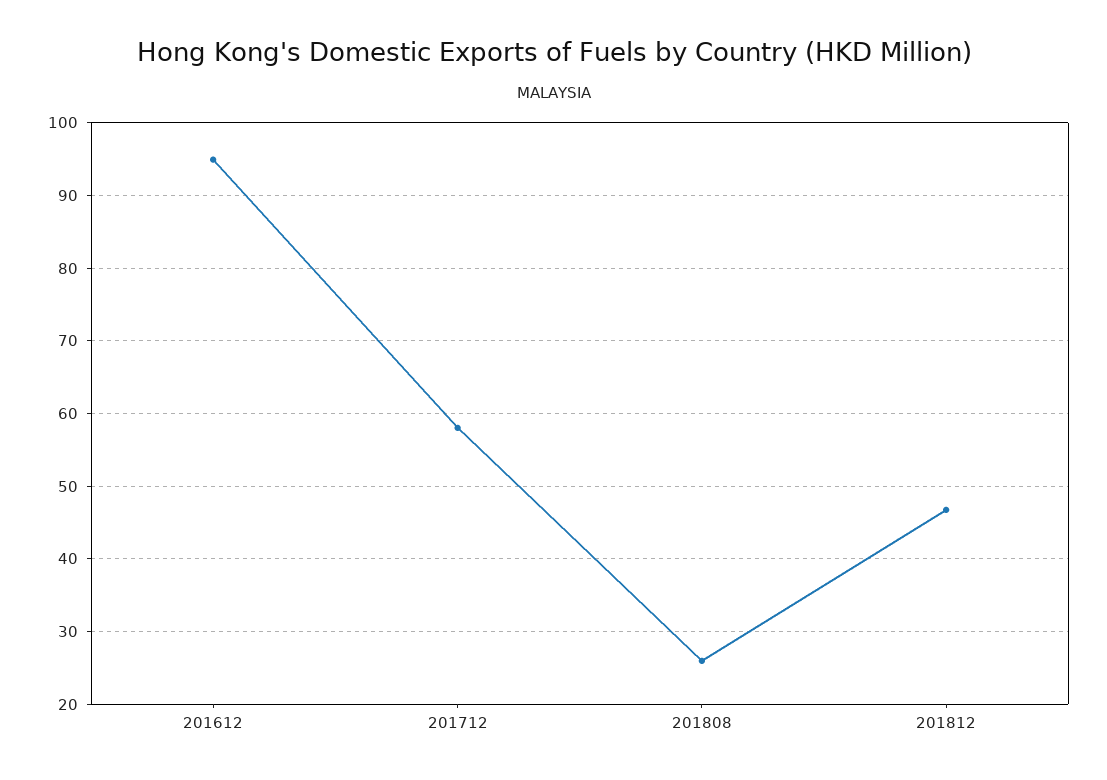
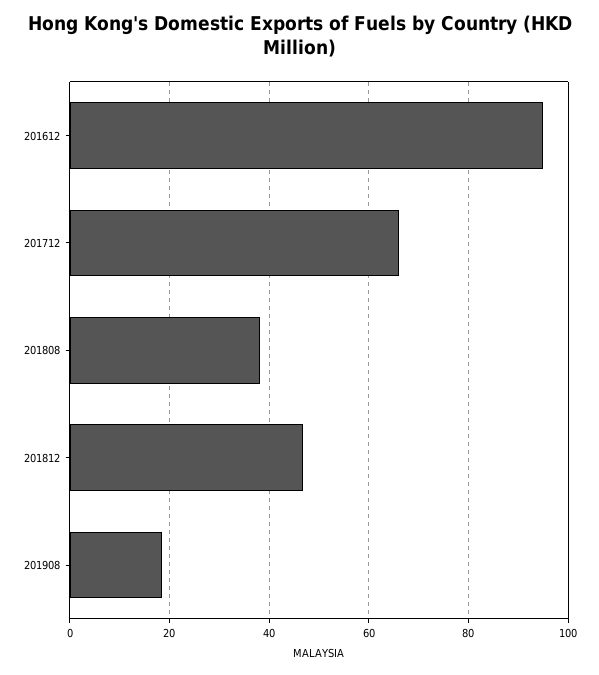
201712: 58 -> 66
201808: 26 -> 38
201908: none -> 18

